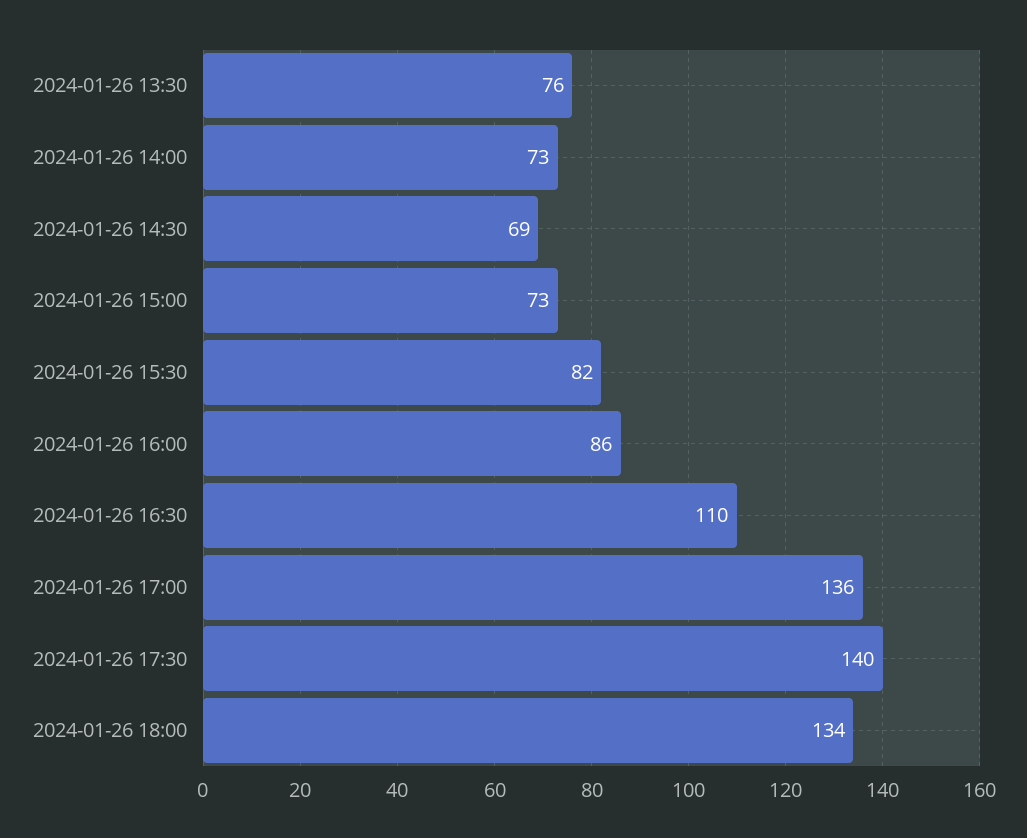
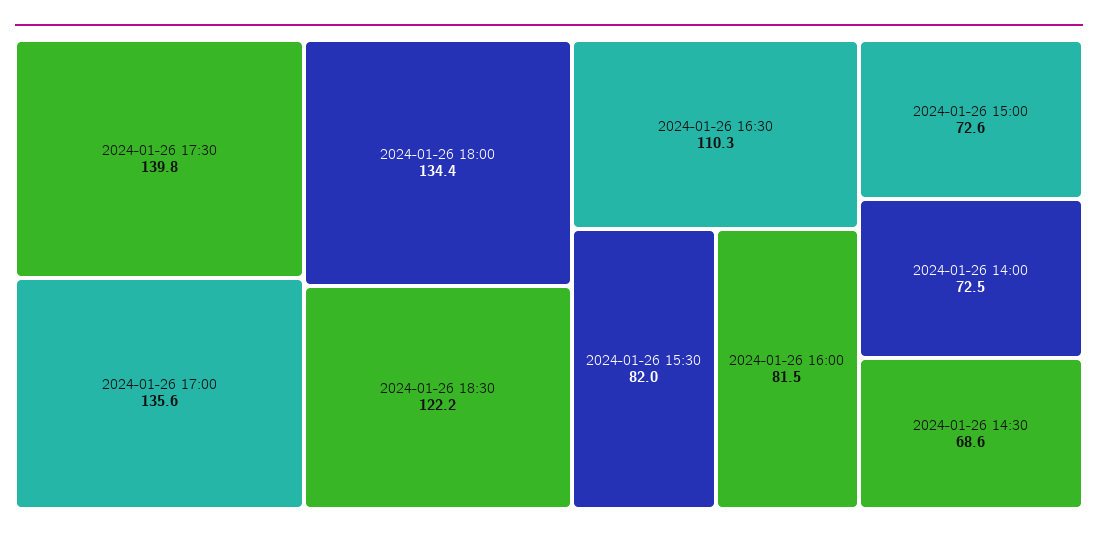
2024-01-26 13:30: 76 -> none
2024-01-26 16:00: 86 -> 81.5
2024-01-26 18:30: none -> 122.2

